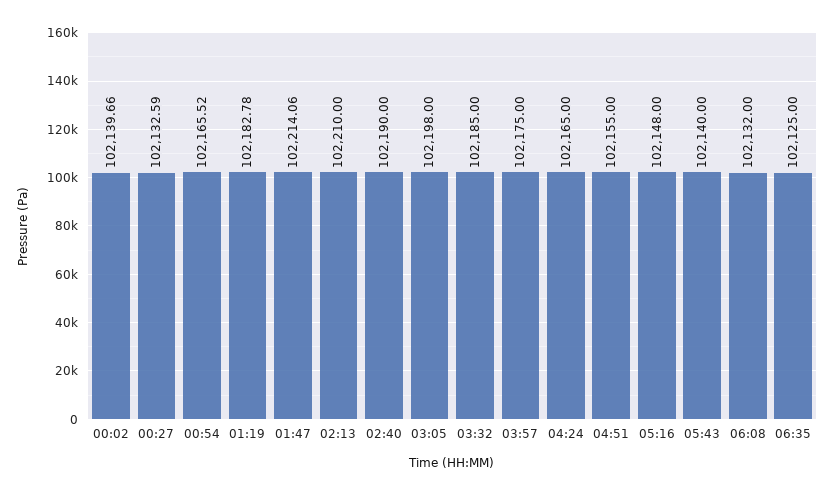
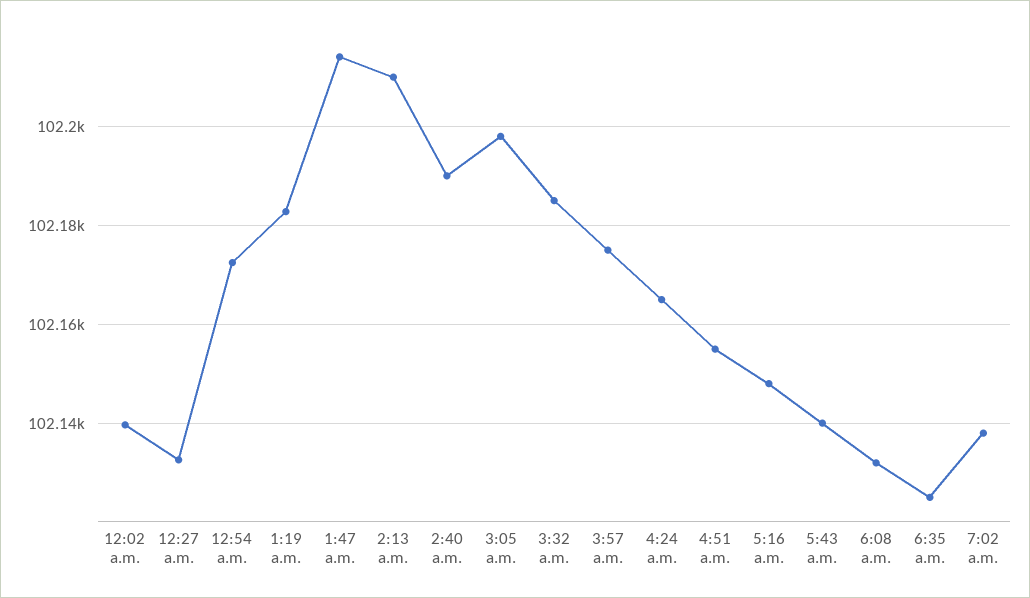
00:54: 102165.52 -> 102172
7:02 a.m.: none -> 102138

